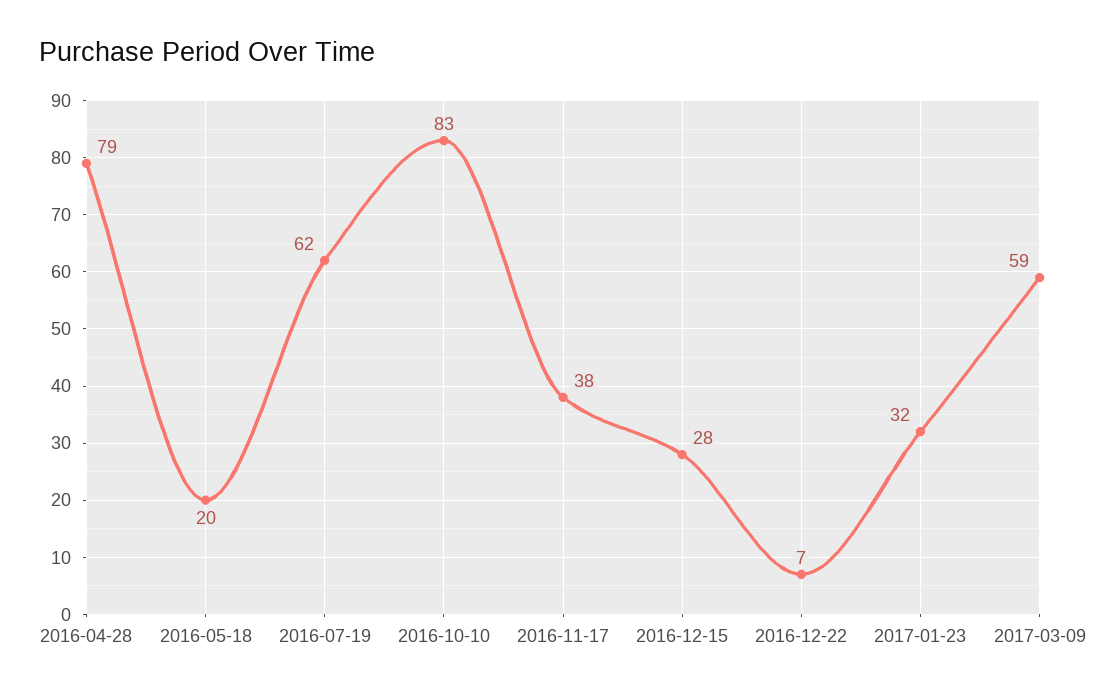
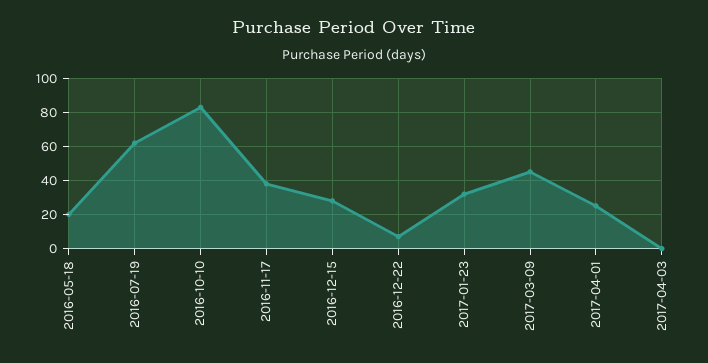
2016-04-28: 79 -> none
2017-03-09: 59 -> 45
2017-04-01: none -> 25
2017-04-03: none -> 0

